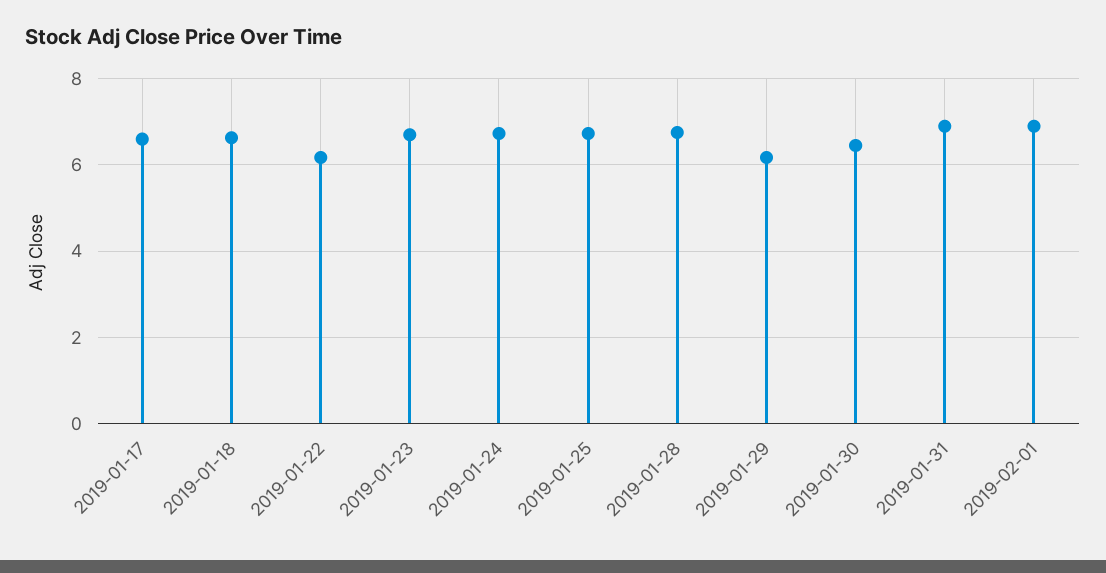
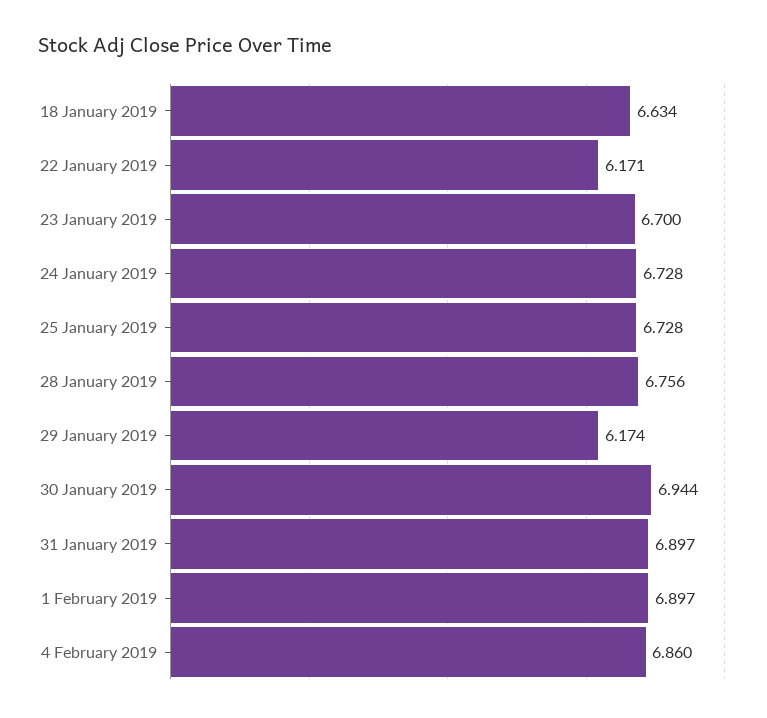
2019-01-17: 6.6 -> none
2019-01-30: 6.4 -> 6.944
4 February 2019: none -> 6.86

